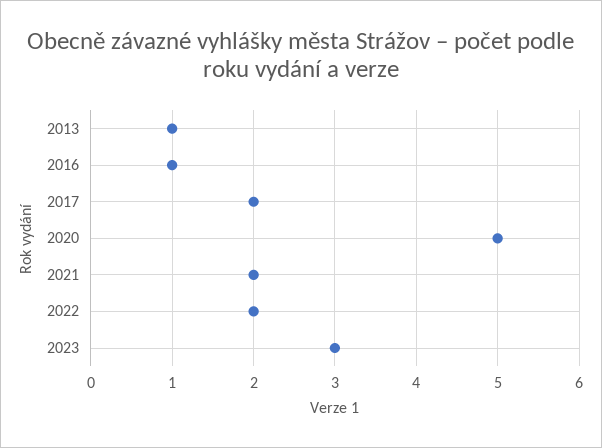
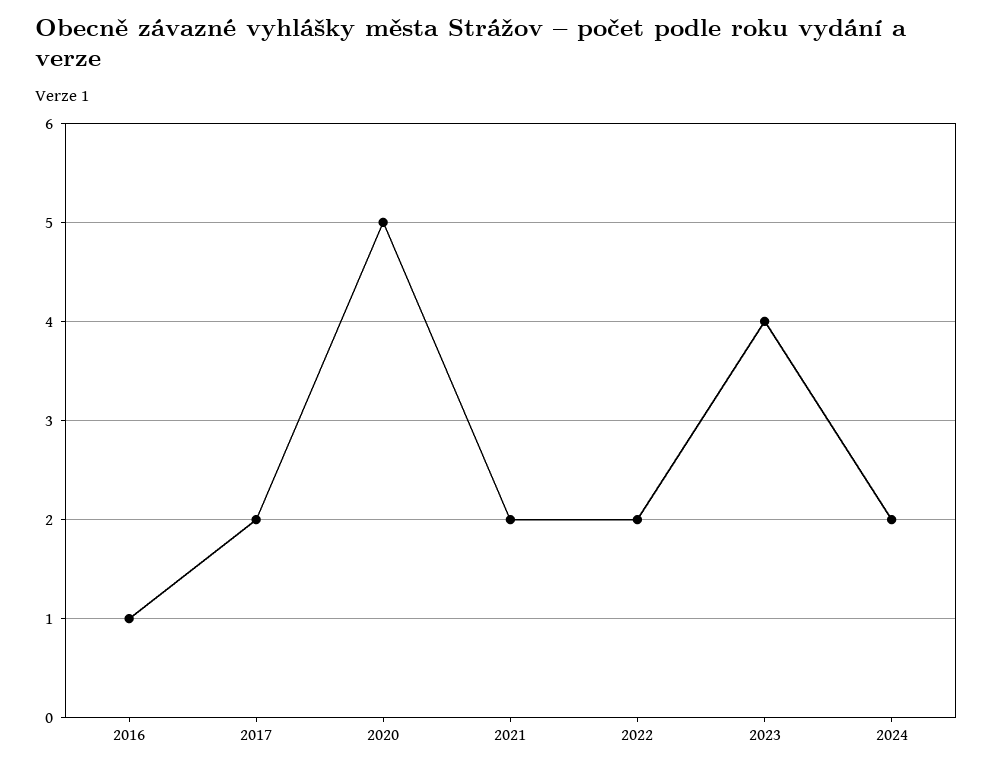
2013: 1 -> none
2023: 3 -> 4
2024: none -> 2

